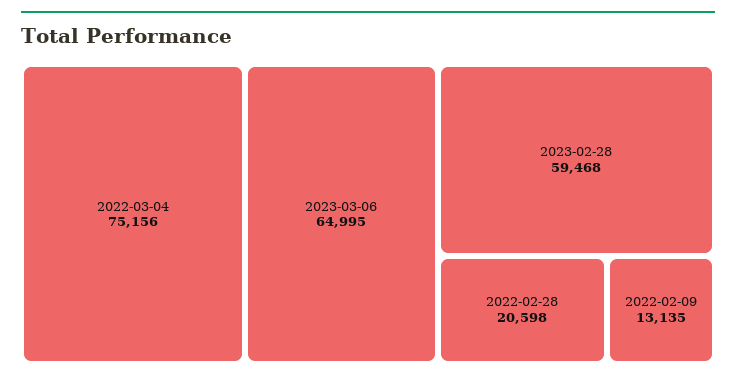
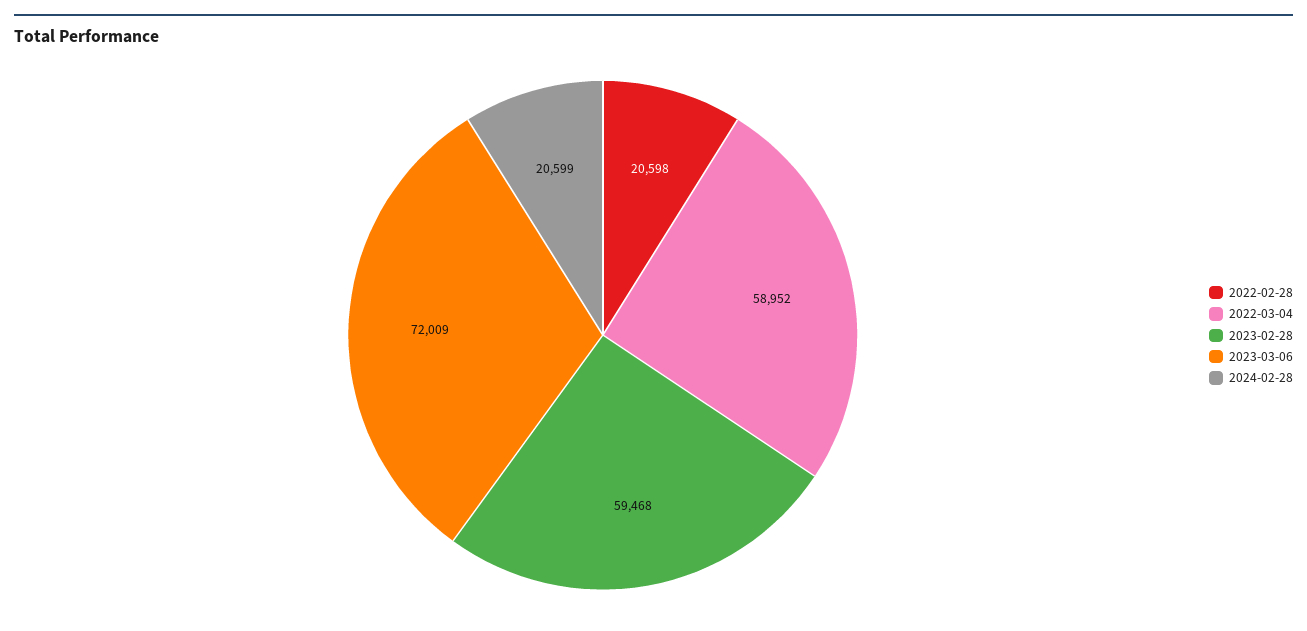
2022-03-04: 75156 -> 58952
2023-03-06: 64995 -> 72009
2022-02-09: 13135 -> none
2024-02-28: none -> 20599

